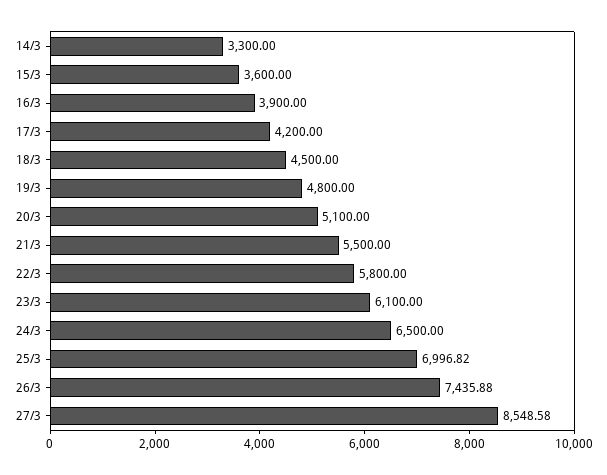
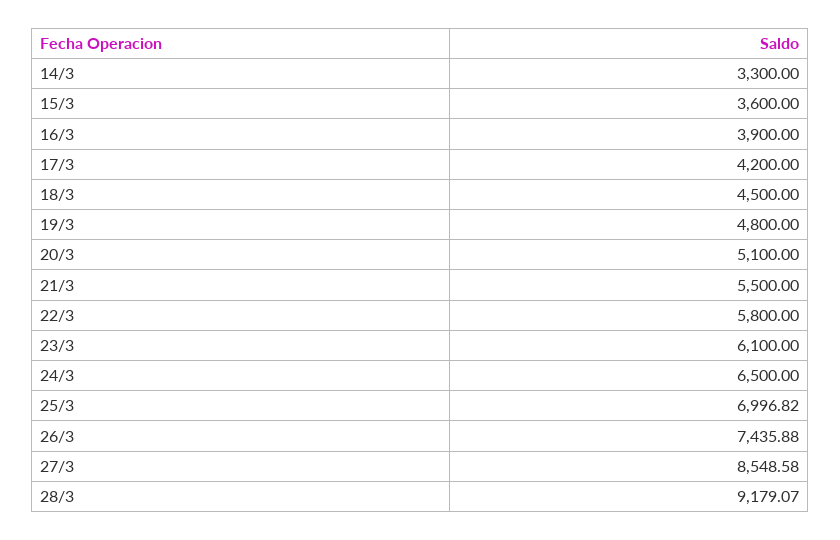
28/3: none -> 9179.07

